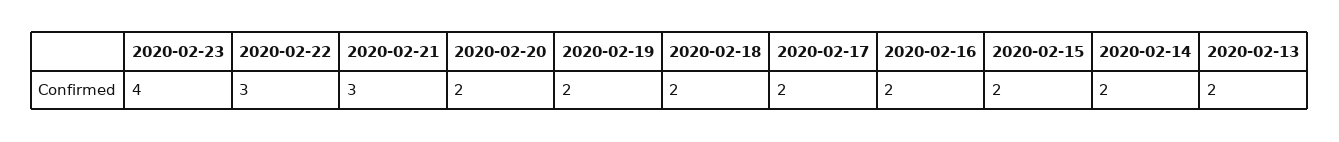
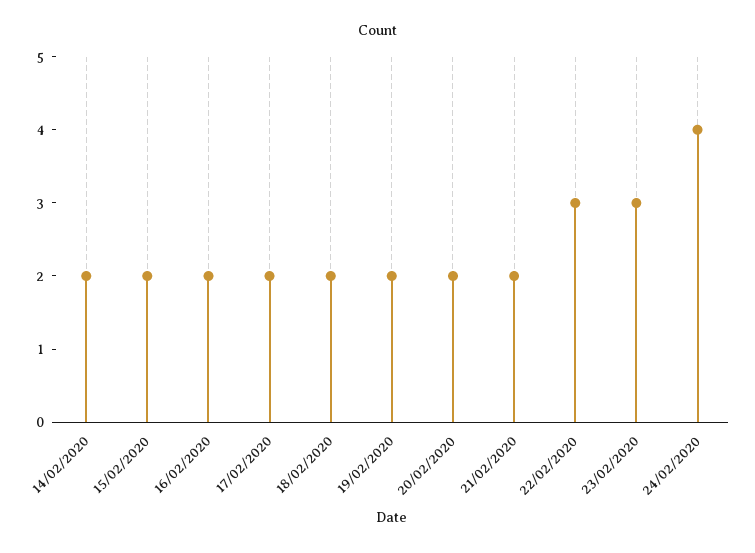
2020-02-23: 4 -> 3
2020-02-21: 3 -> 2
2020-02-13: 2 -> none
24/02/2020: none -> 4

